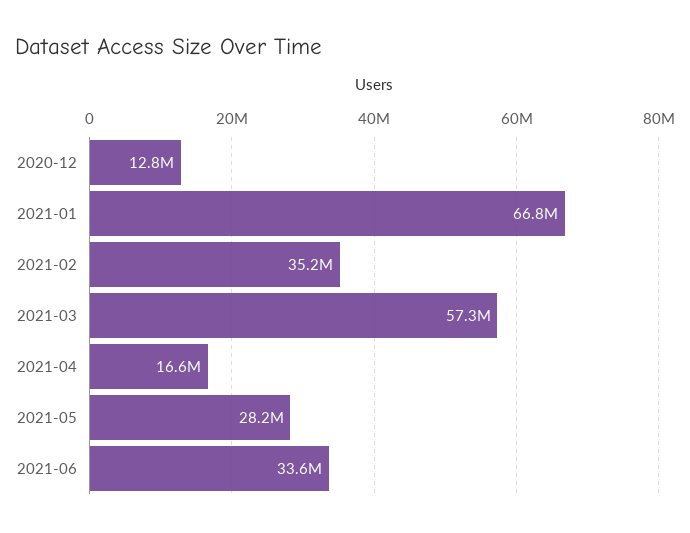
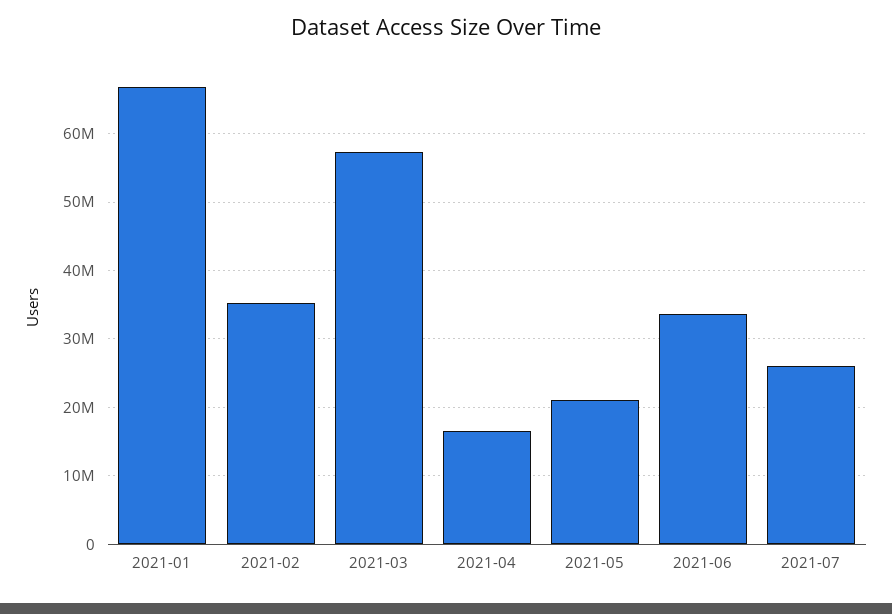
2020-12: 12800000 -> none
2021-05: 28200000 -> 21000000
2021-07: none -> 26000000

